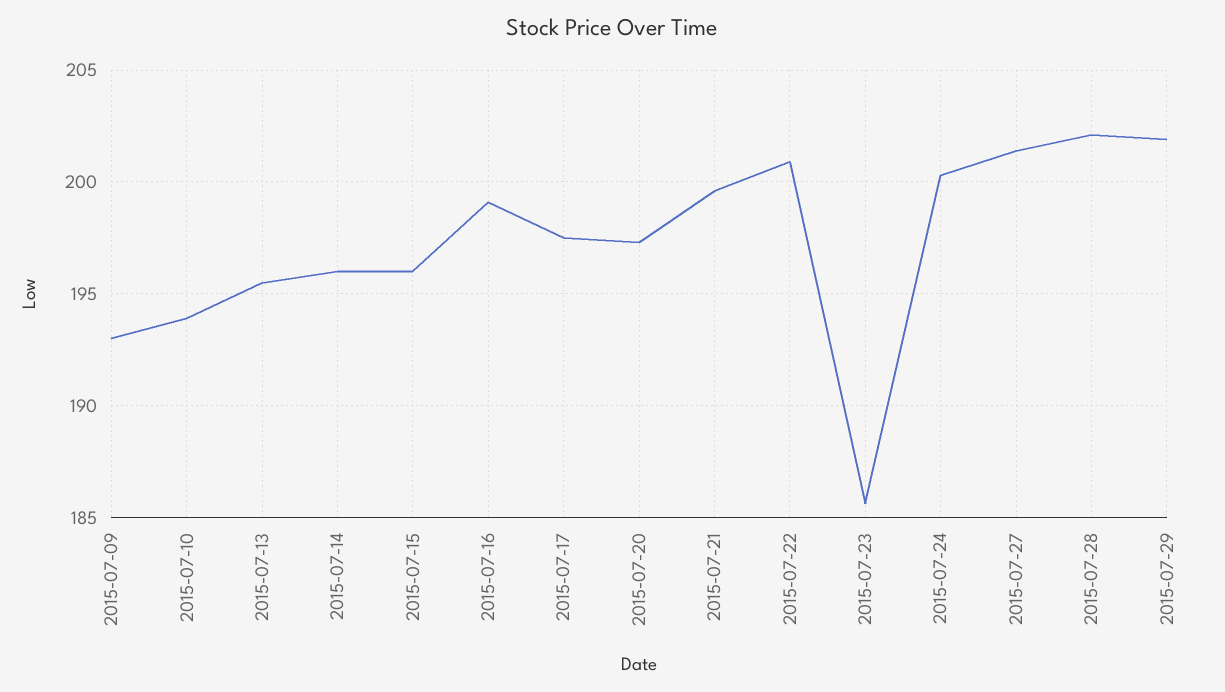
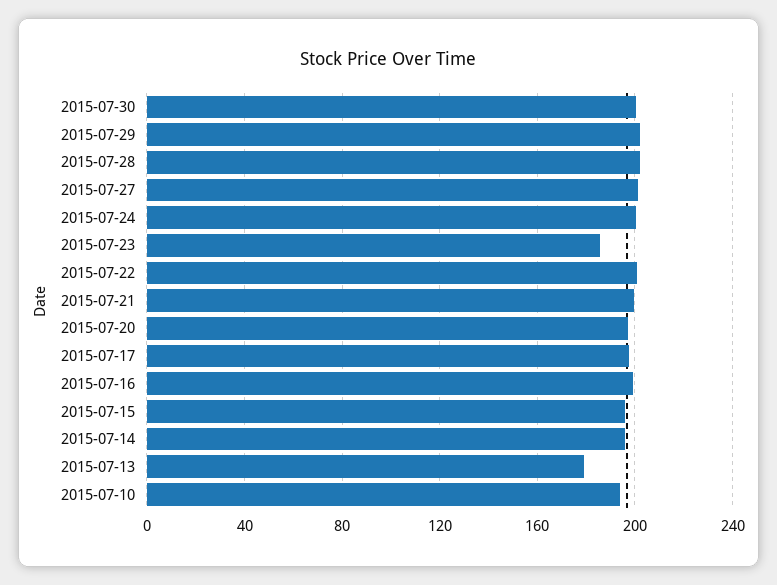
2015-07-09: 193 -> none
2015-07-13: 195.5 -> 180
2015-07-30: none -> 200

